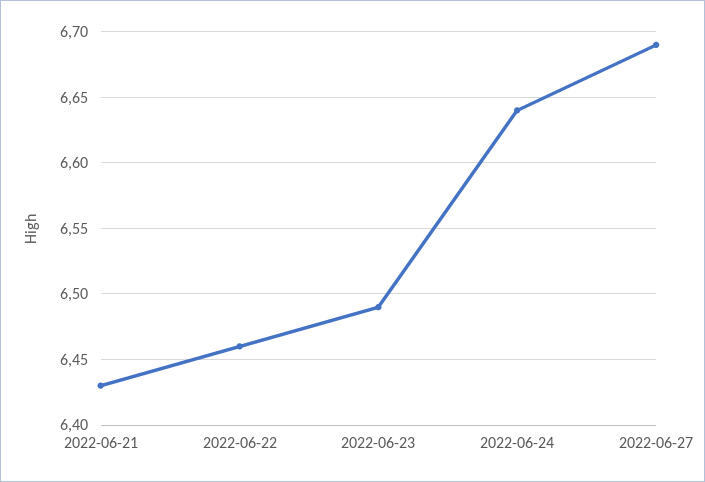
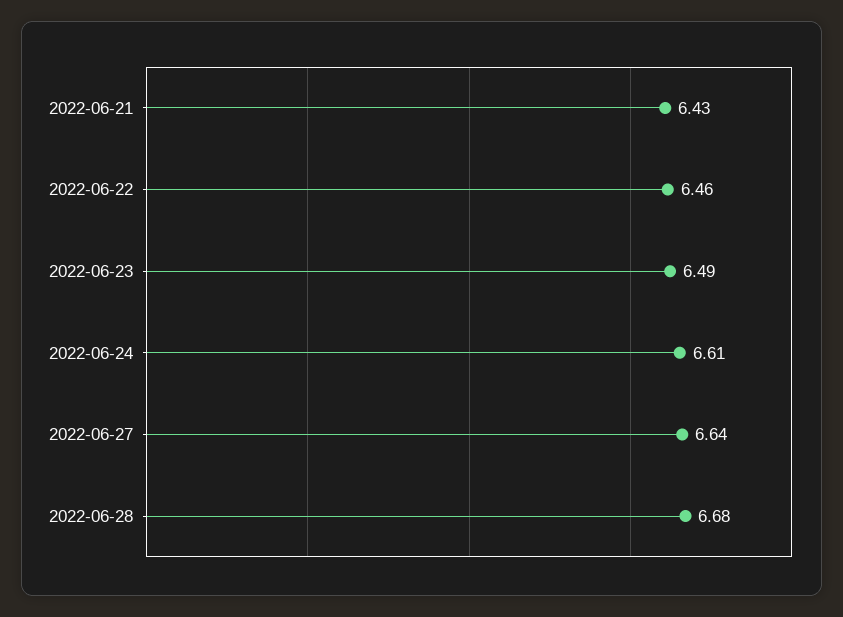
2022-06-24: 6.64 -> 6.61
2022-06-27: 6.69 -> 6.64
2022-06-28: none -> 6.68

